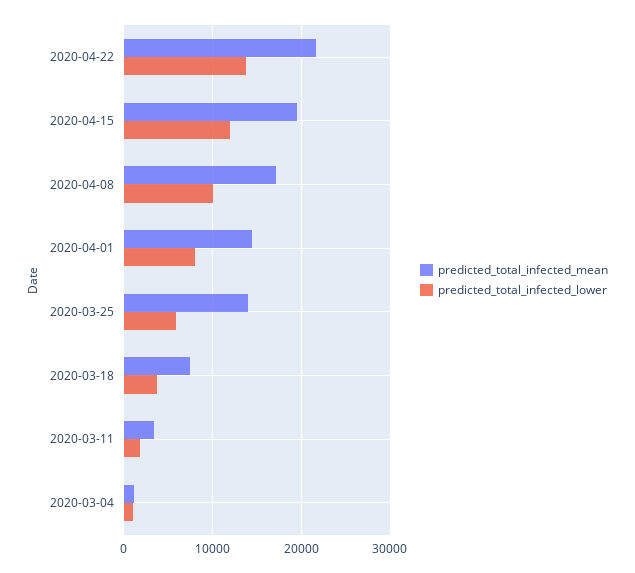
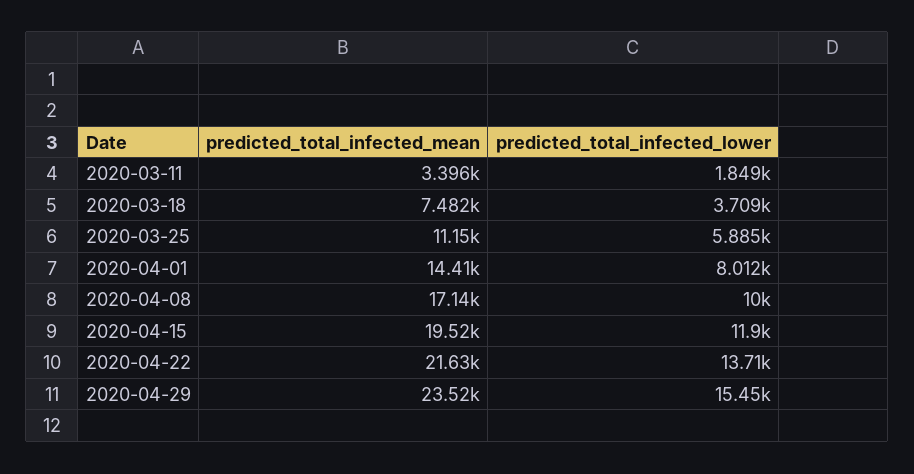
predicted_total_infected_mean, 2020-03-25: 14000 -> 11150
predicted_total_infected_mean, 2020-03-04: 1000 -> none
predicted_total_infected_lower, 2020-03-04: 1000 -> none
predicted_total_infected_mean, 2020-04-29: none -> 23520
predicted_total_infected_lower, 2020-04-29: none -> 15450

